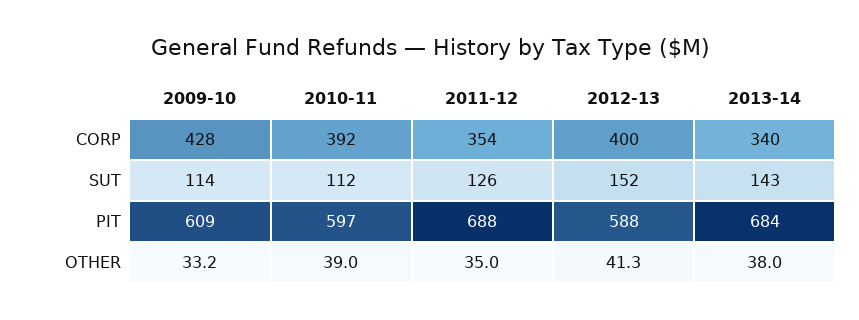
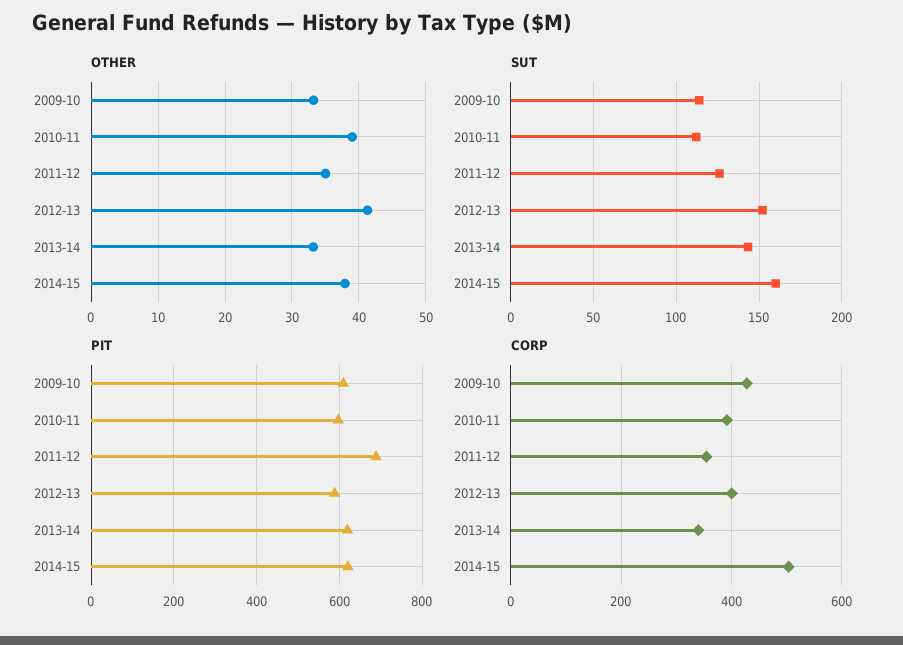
PIT, 2013-14: 684 -> 620
OTHER, 2013-14: 38 -> 33
OTHER, 2014-15: none -> 38
SUT, 2014-15: none -> 160
PIT, 2014-15: none -> 620
CORP, 2014-15: none -> 500

